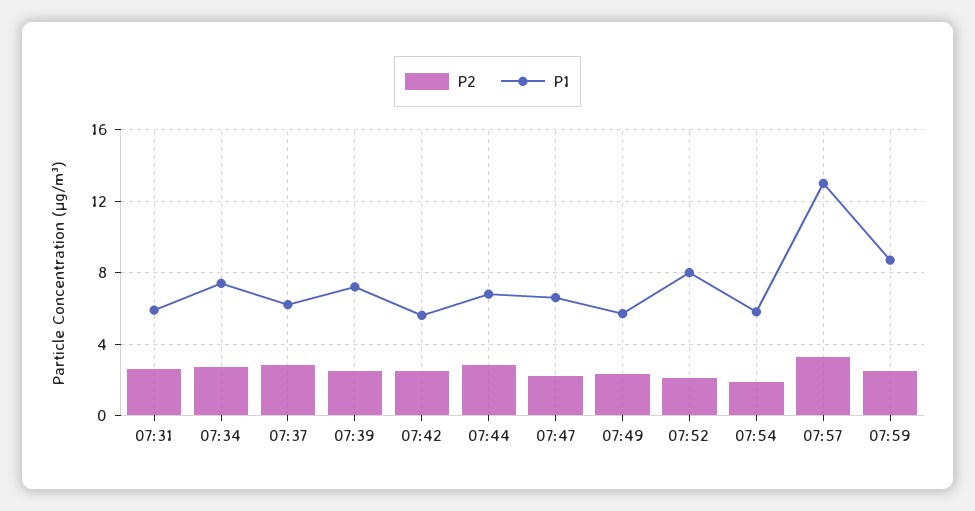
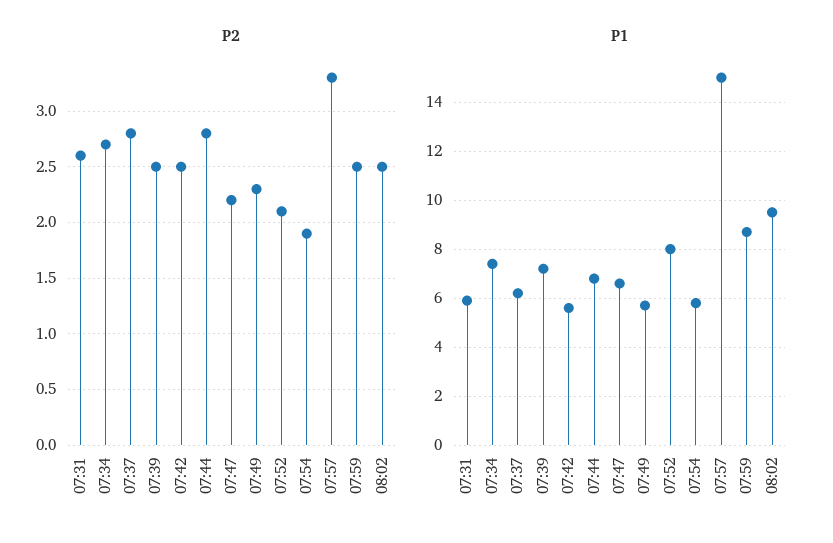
P1, 07:57: 13 -> 15
P2, 08:02: none -> 2.5
P1, 08:02: none -> 9.5

